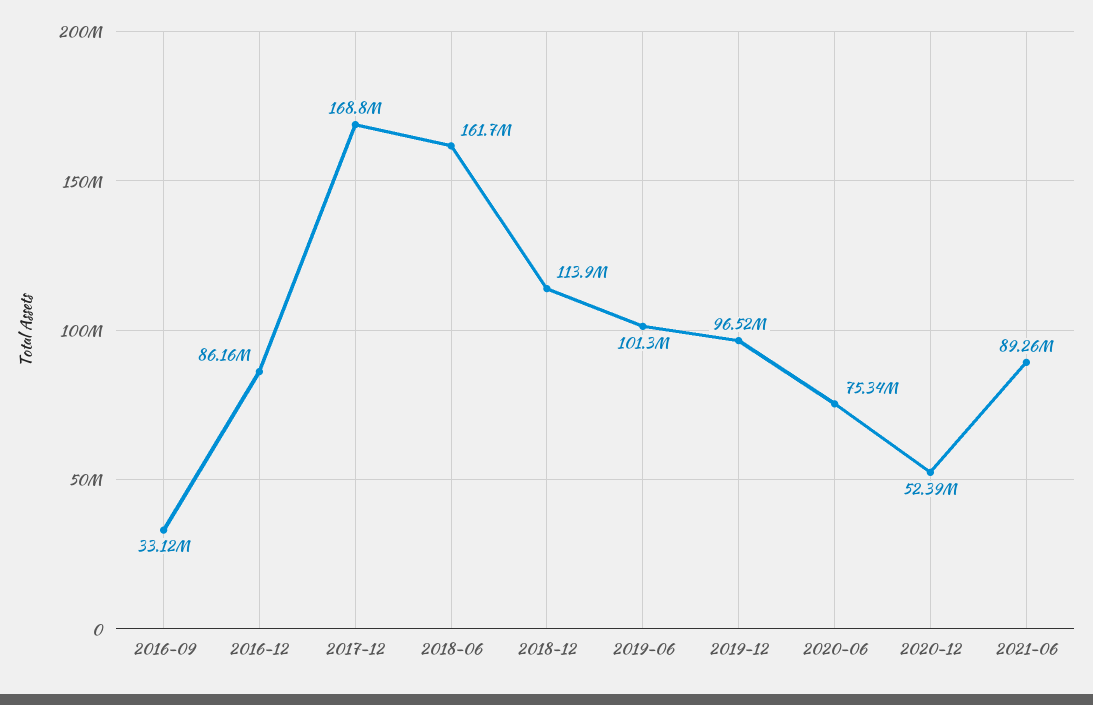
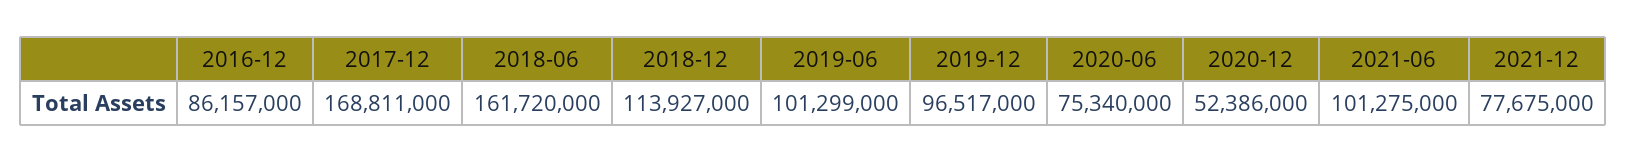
2016-09: 33120000 -> none
2021-06: 89260000 -> 101275000
2021-12: none -> 77675000

